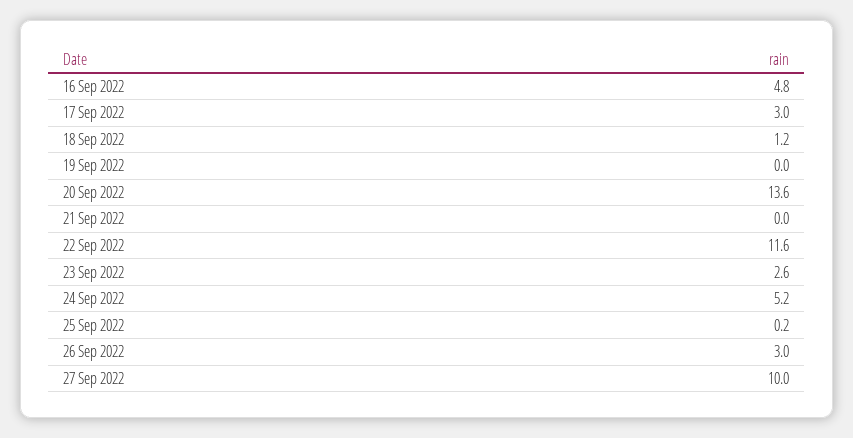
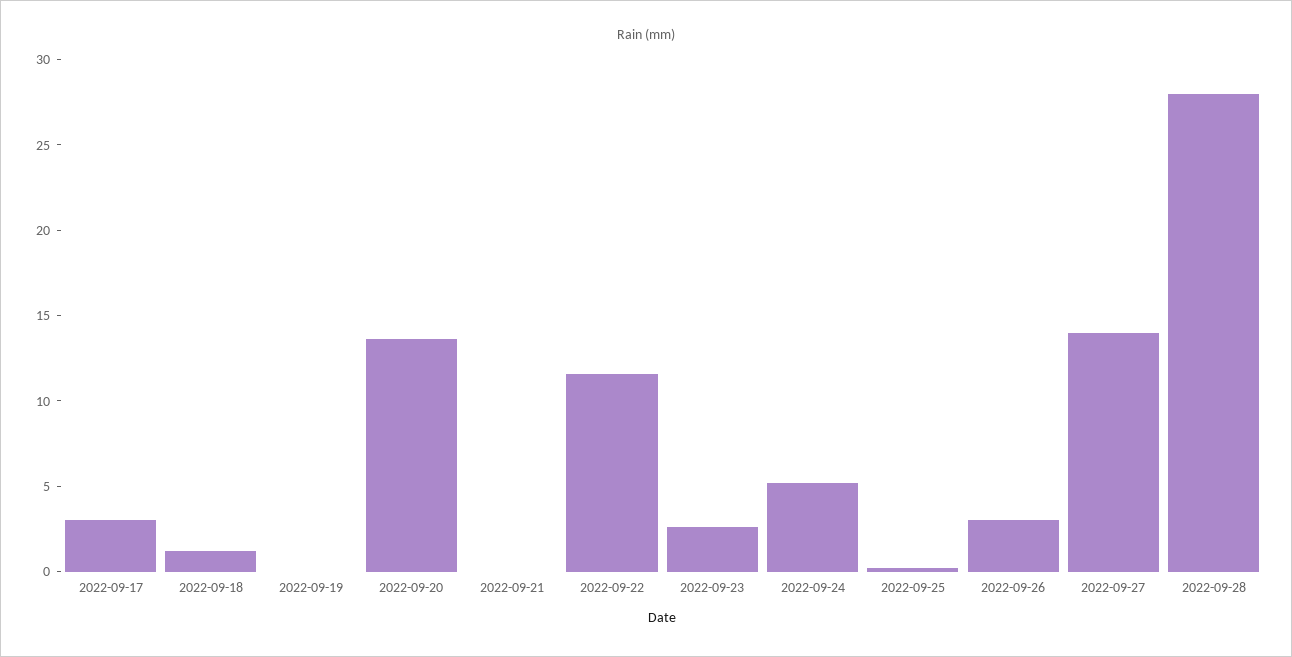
16 Sep 2022: 4.8 -> none
27 Sep 2022: 10 -> 14
2022-09-28: none -> 28

